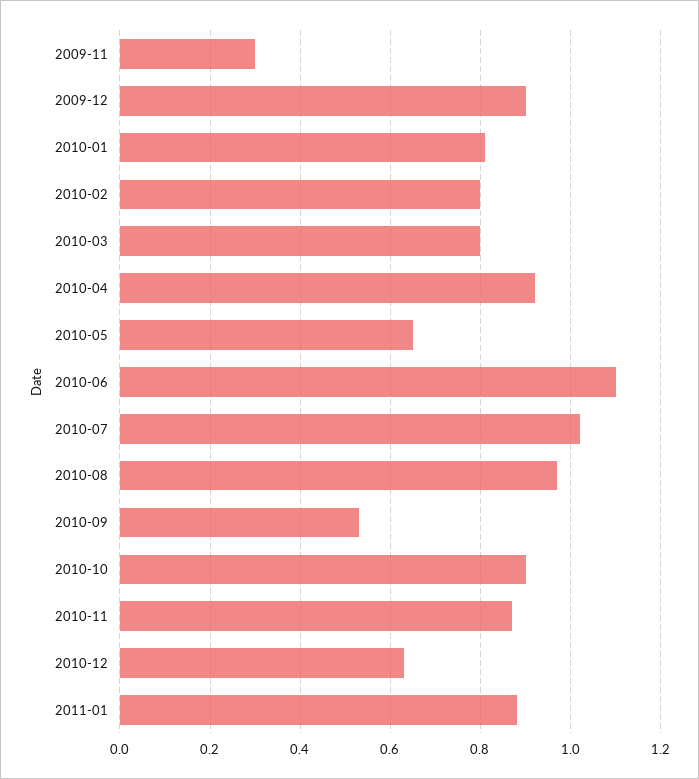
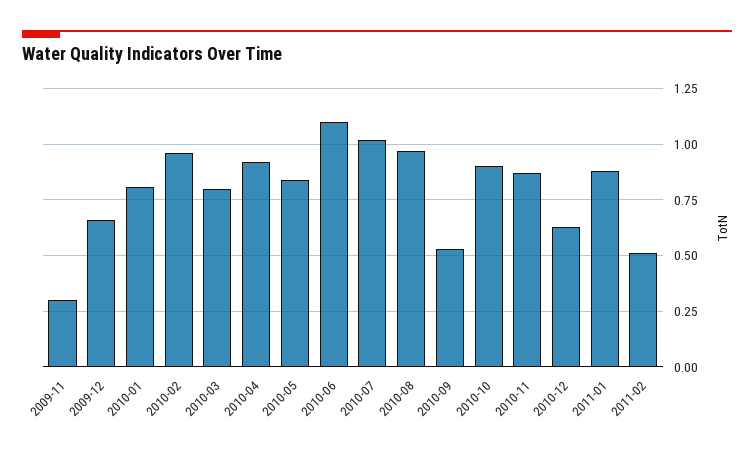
2009-12: 0.9 -> 0.65
2010-02: 0.8 -> 0.95
2010-05: 0.65 -> 0.85
2011-02: none -> 0.5

